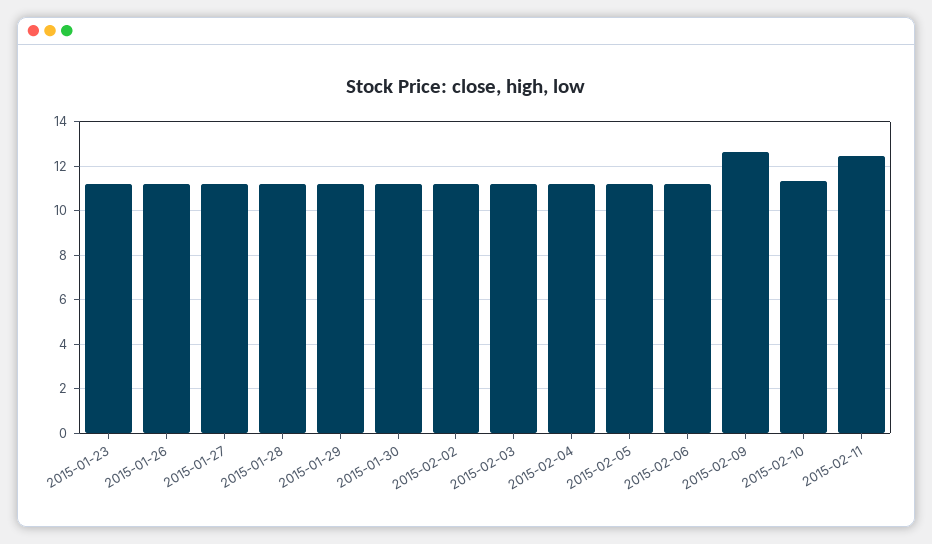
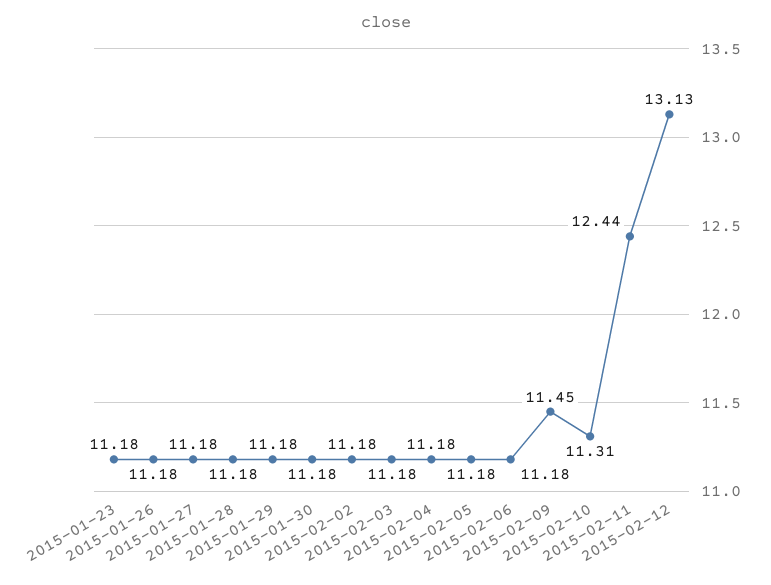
2015-02-09: 12.5 -> 11.45
2015-02-12: none -> 13.13

